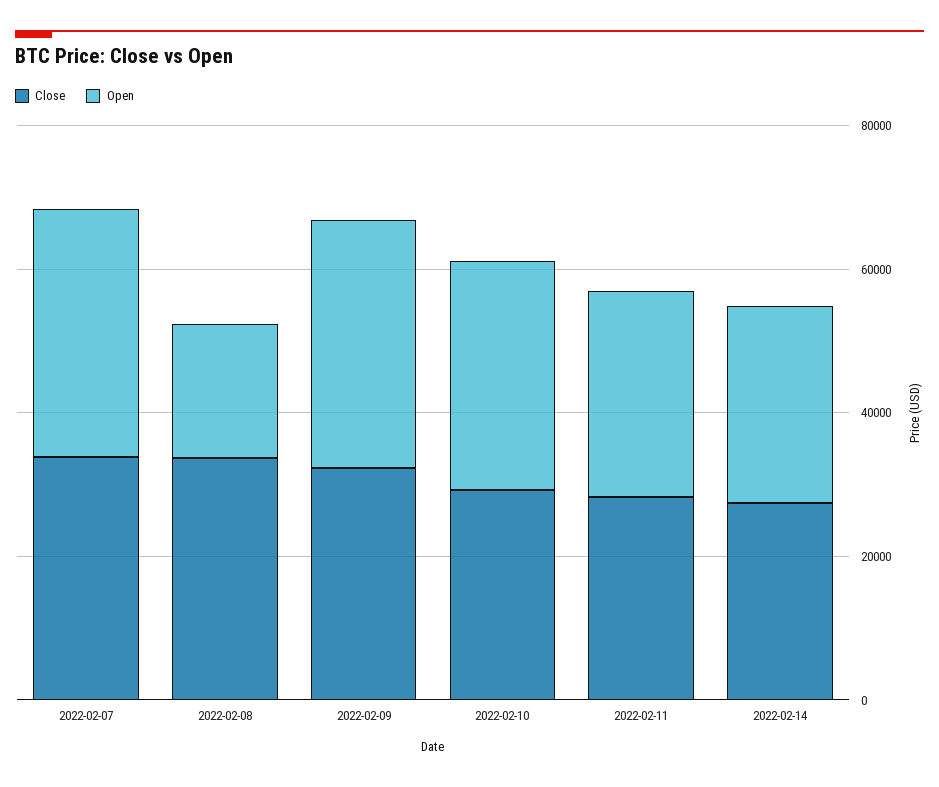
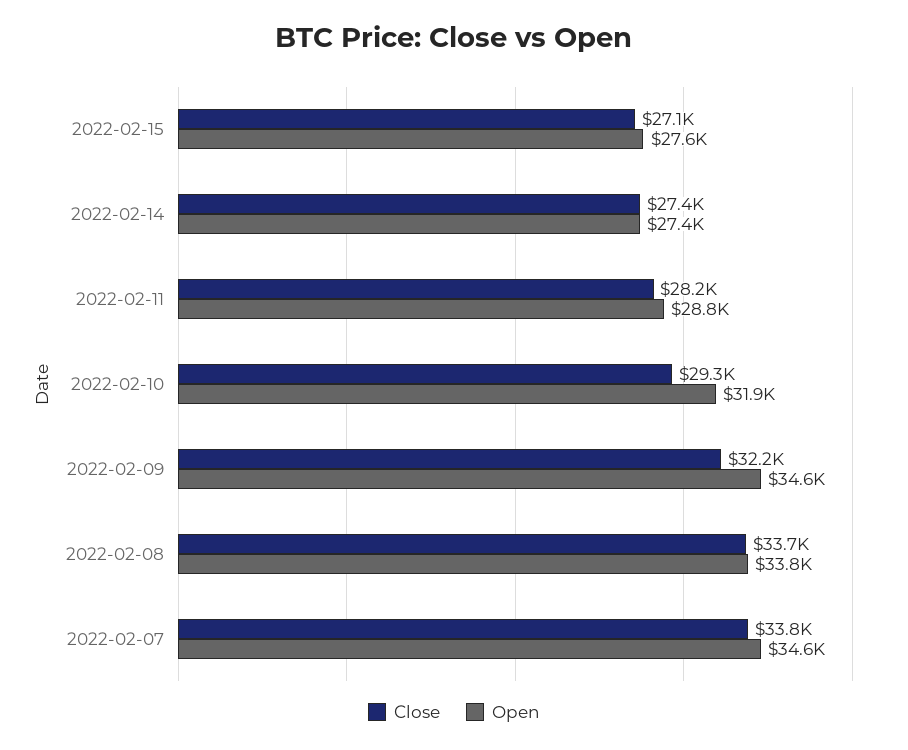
Open, 2022-02-08: 20000 -> 33800
Close, 2022-02-15: none -> 27100
Open, 2022-02-15: none -> 27600

